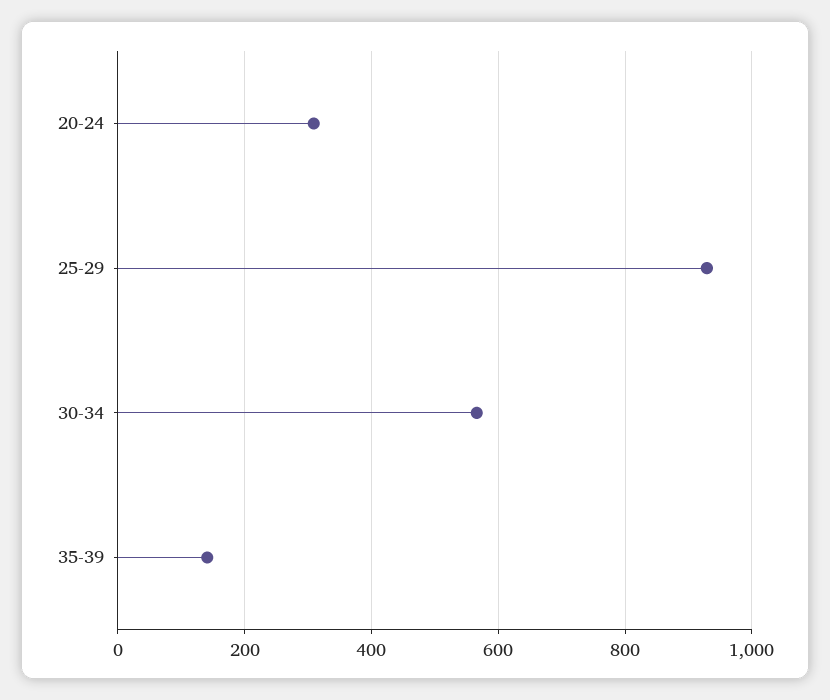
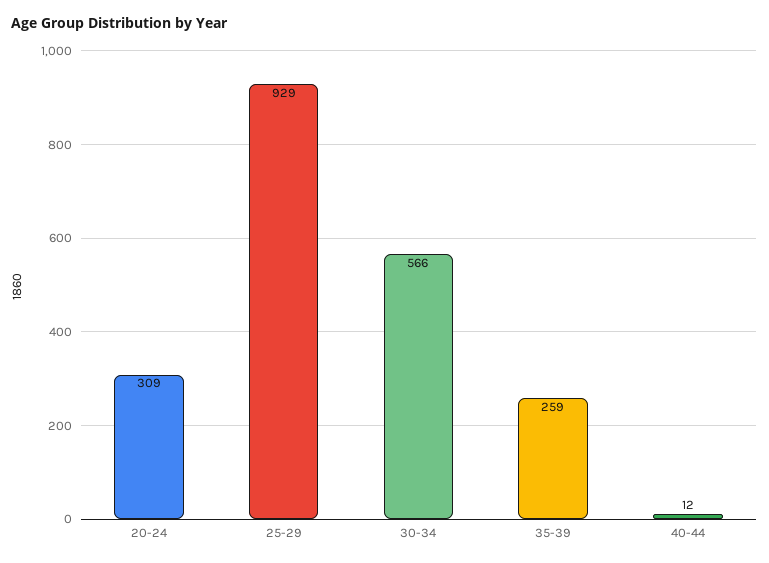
35-39: 140 -> 259
40-44: none -> 12

